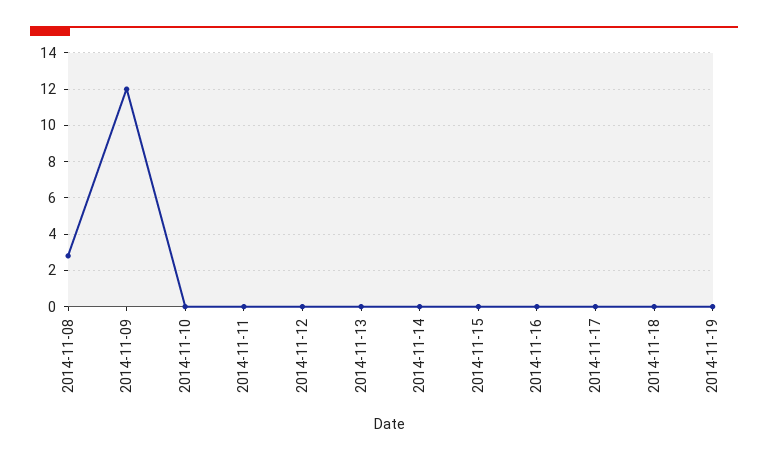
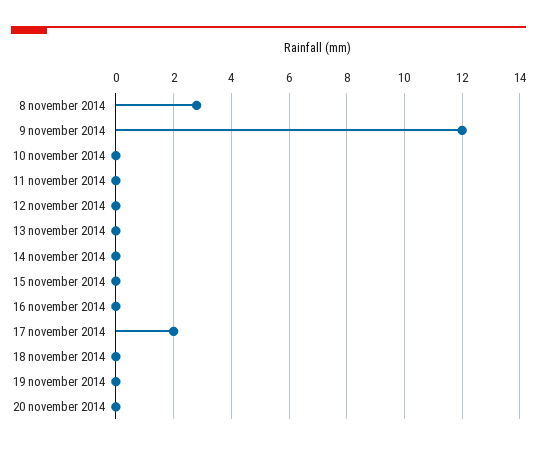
2014-11-17: 0 -> 2
20 november 2014: none -> 0

